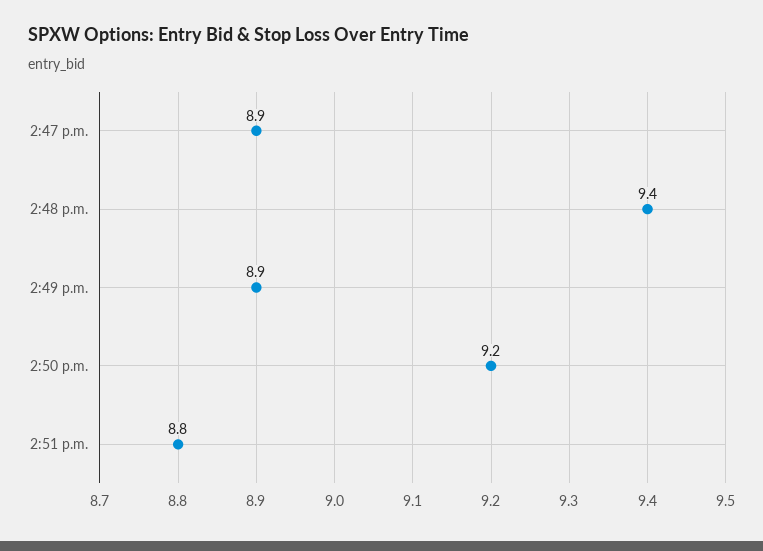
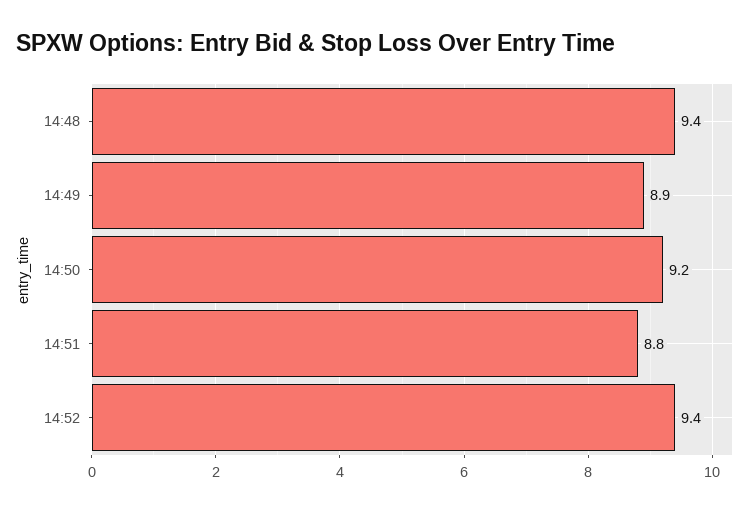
2:47 p.m.: 8.9 -> none
14:52: none -> 9.4

